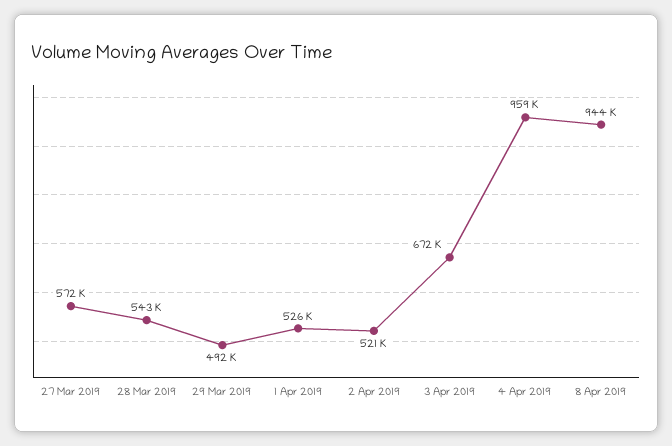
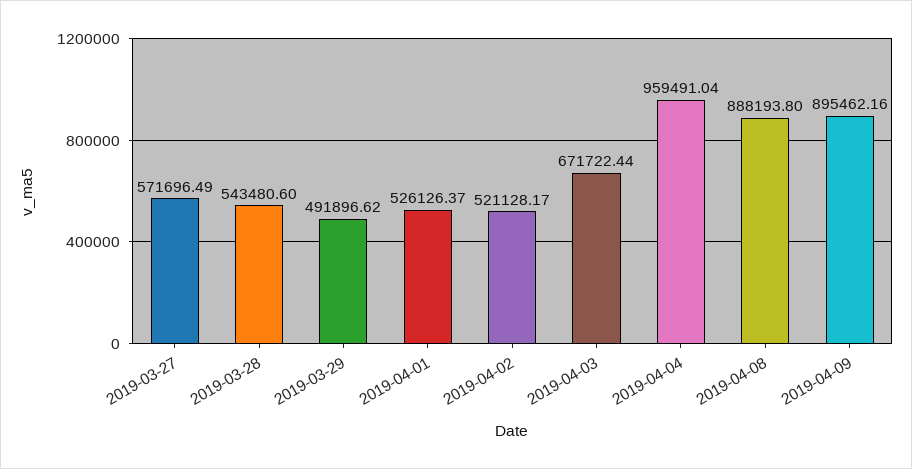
8 Apr 2019: 944000 -> 888193.8
2019-04-09: none -> 895462.16

